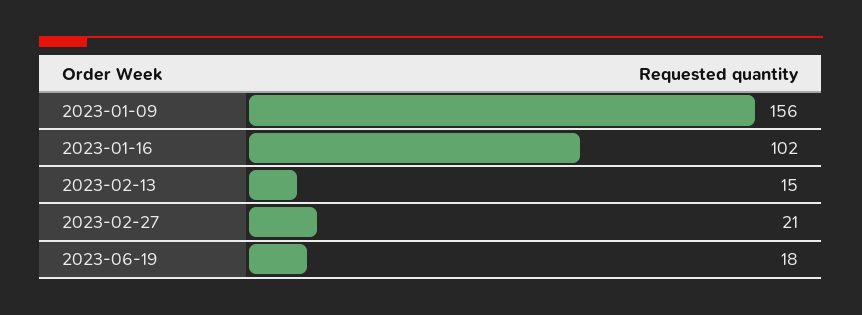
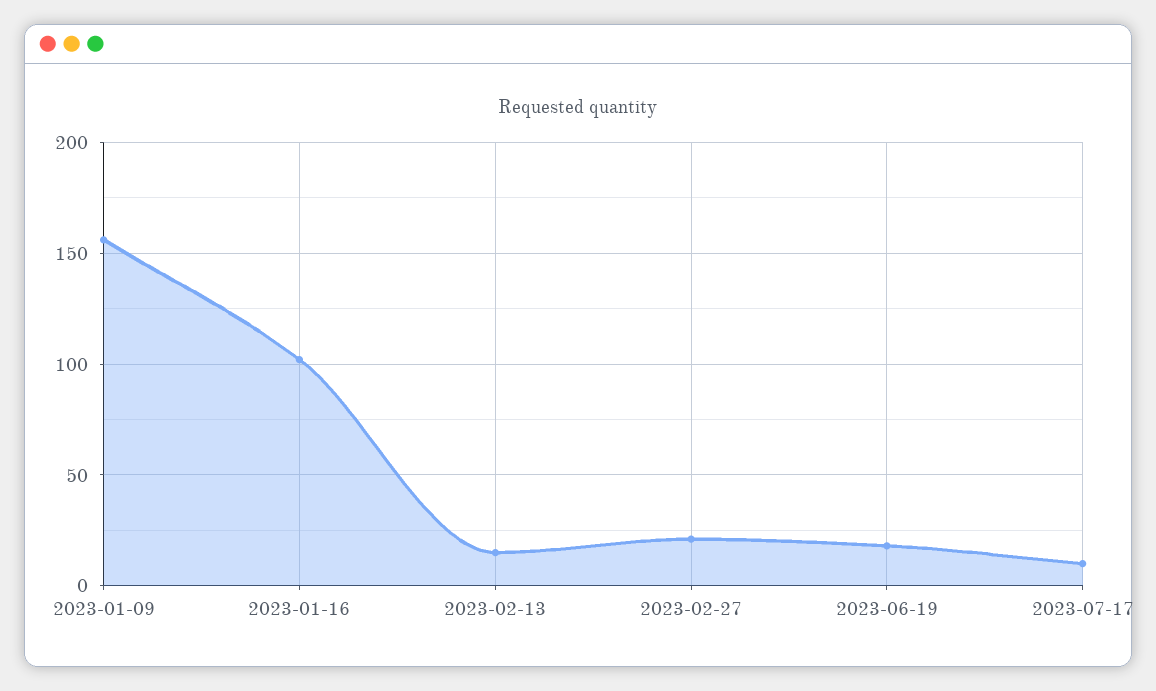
2023-07-17: none -> 10

